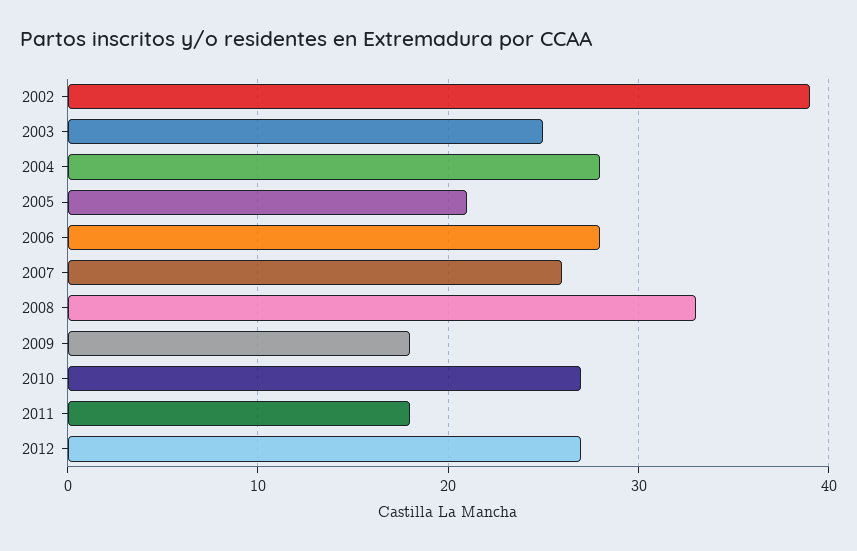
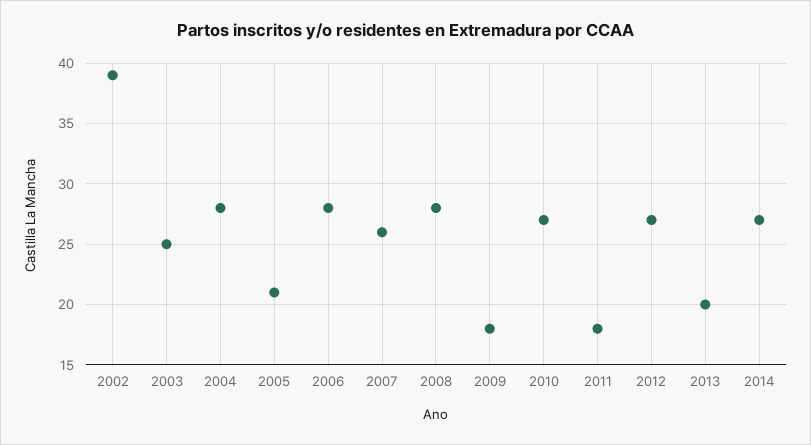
2008: 33 -> 28
2013: none -> 20
2014: none -> 27

